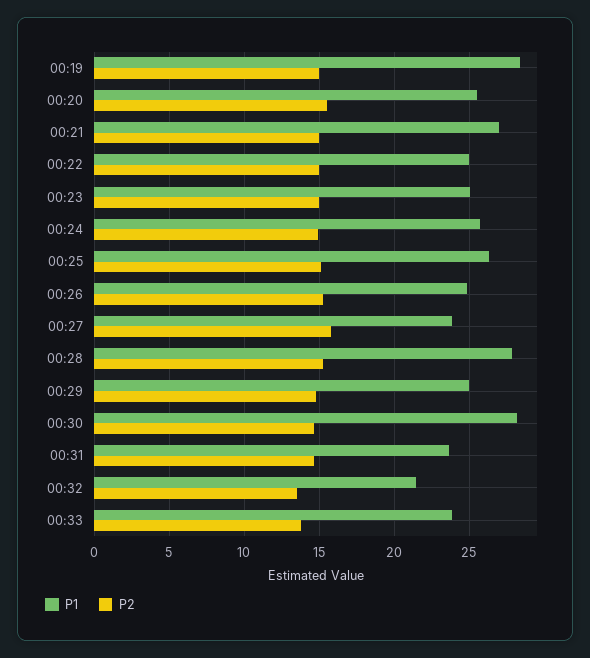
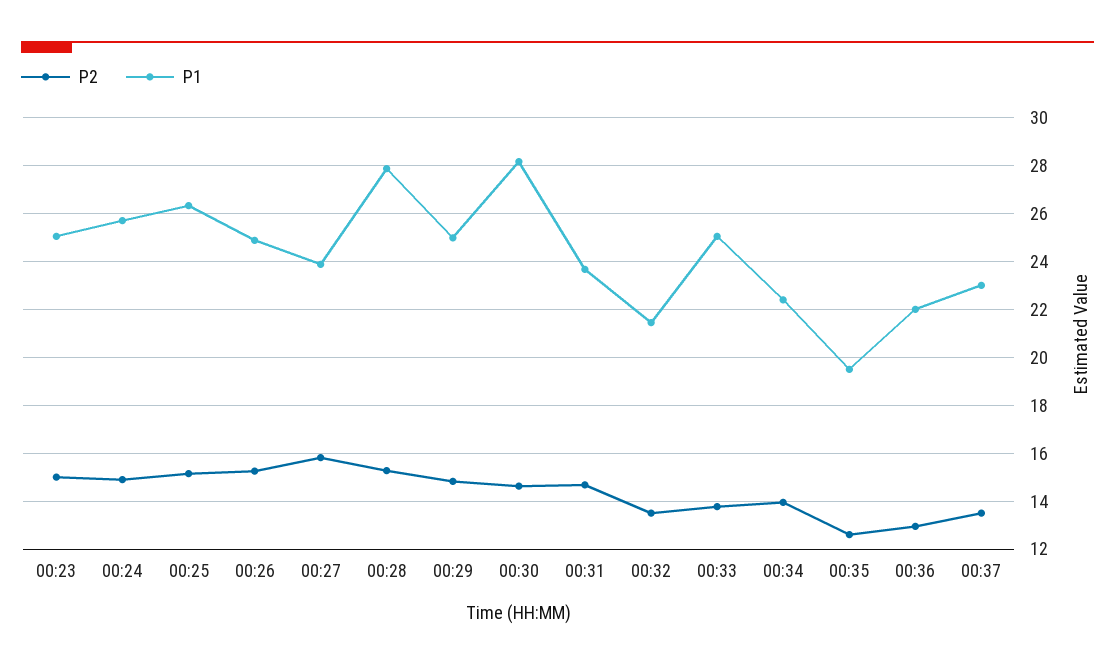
P1, 00:19: 28.5 -> none
P2, 00:19: 15 -> none
P1, 00:20: 25.5 -> none
P2, 00:20: 15.5 -> none
P1, 00:21: 27 -> none
P2, 00:21: 15 -> none
P1, 00:22: 25 -> none
P2, 00:22: 15 -> none
P1, 00:33: 24 -> 25
P2, 00:34: none -> 14
P1, 00:34: none -> 22.5
P2, 00:35: none -> 12.5
P1, 00:35: none -> 19.5
P2, 00:36: none -> 13
P1, 00:36: none -> 22
P2, 00:37: none -> 13.5
P1, 00:37: none -> 23

